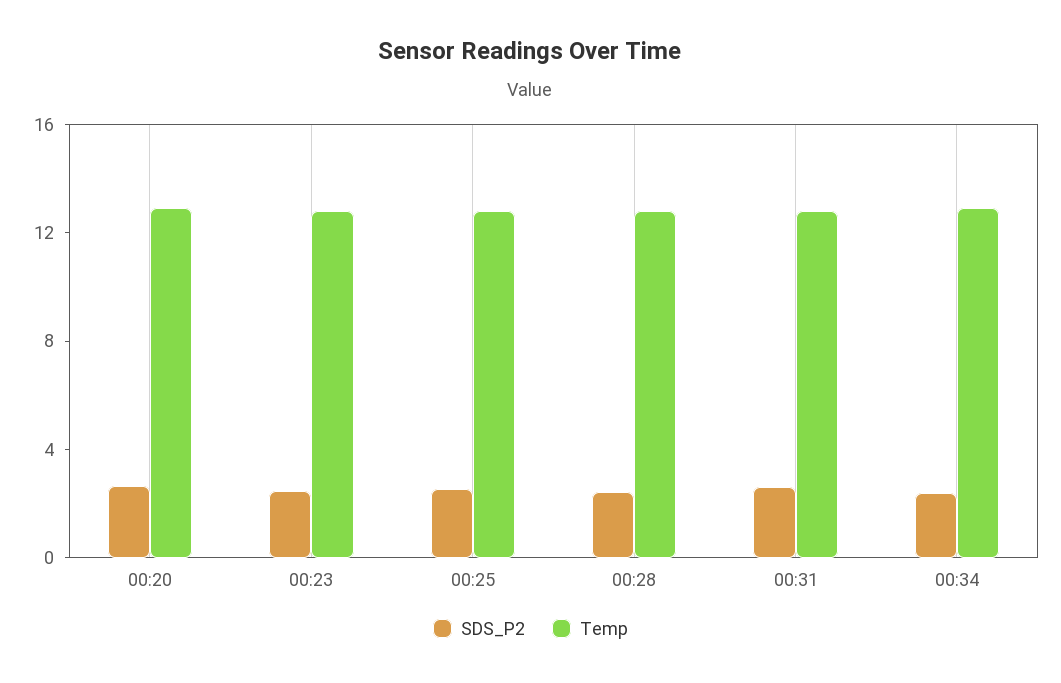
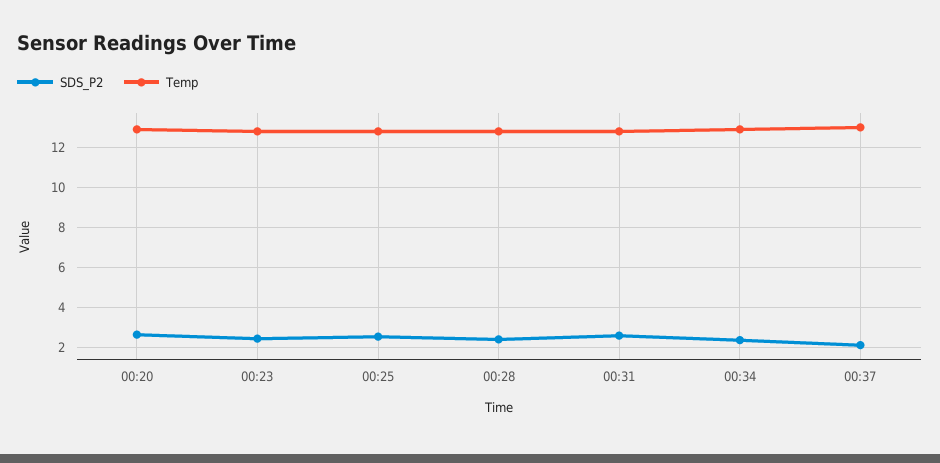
SDS_P2, 00:37: none -> 2
Temp, 00:37: none -> 13

